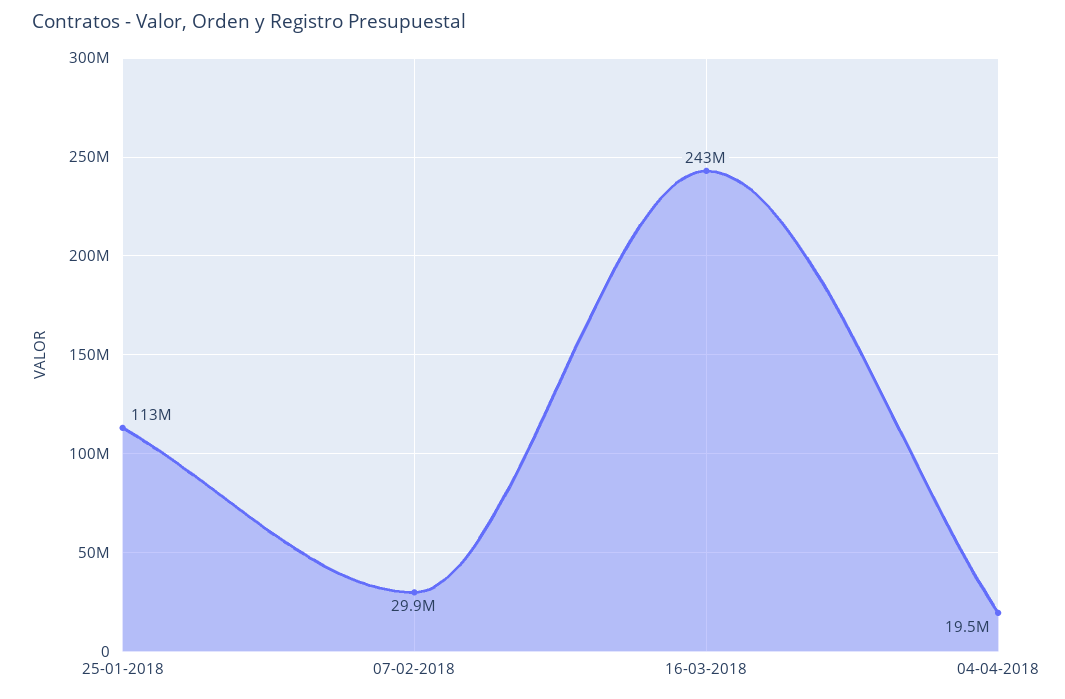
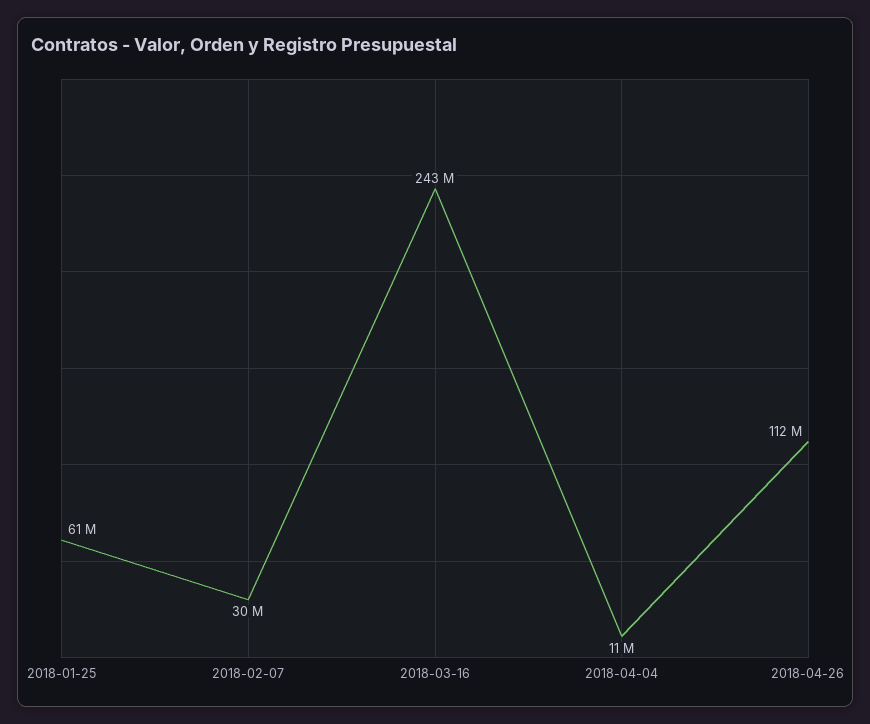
25-01-2018: 113000000 -> 61000000
04-04-2018: 19500000 -> 11000000
2018-04-26: none -> 112000000

